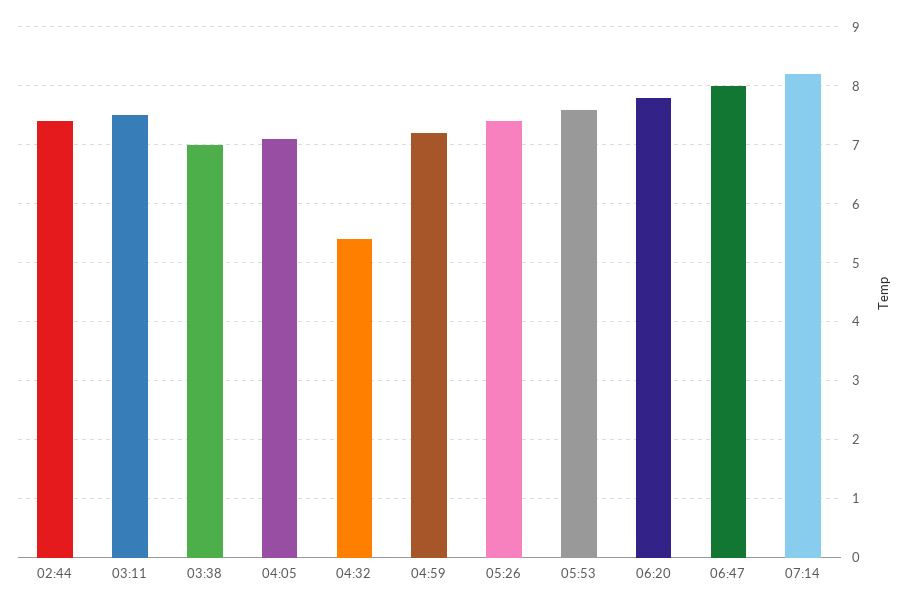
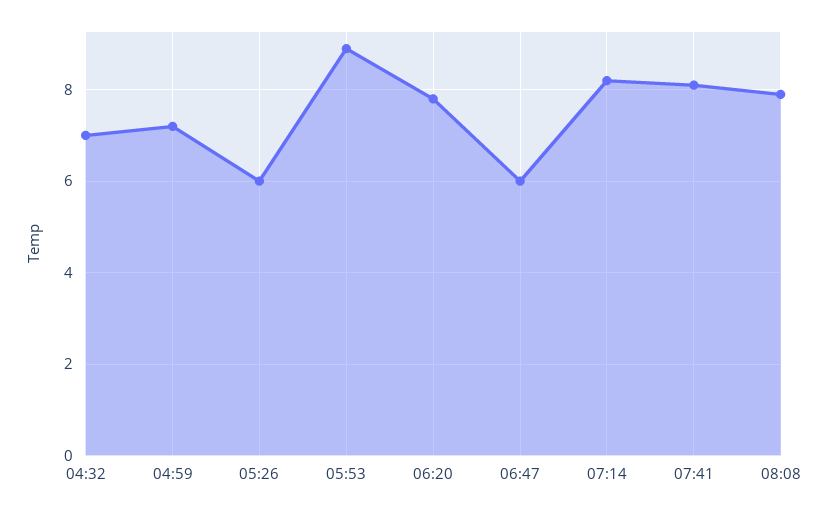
02:44: 7.5 -> none
03:11: 7.5 -> none
03:38: 7 -> none
04:05: 7 -> none
04:32: 5.5 -> 7
05:26: 7.5 -> 6
05:53: 7.5 -> 9
06:47: 8 -> 6
07:41: none -> 8
08:08: none -> 8

